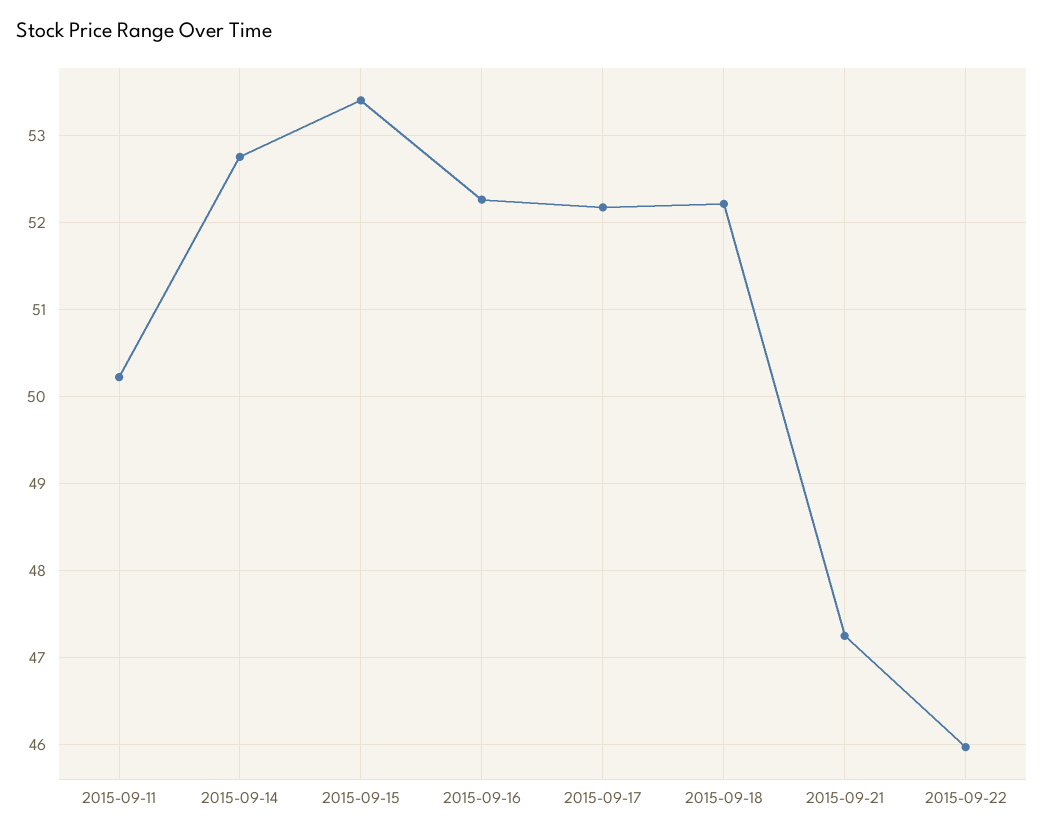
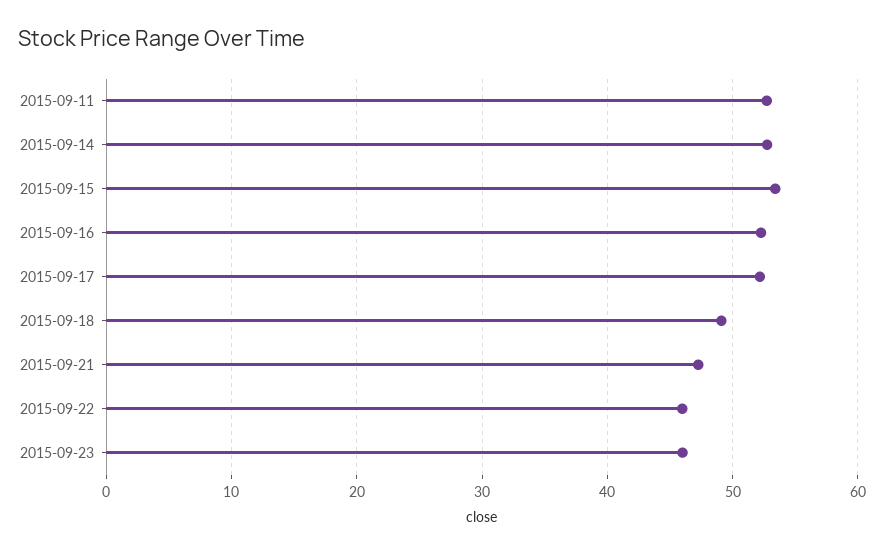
2015-09-11: 50.2 -> 53
2015-09-18: 52.2 -> 49
2015-09-23: none -> 46

